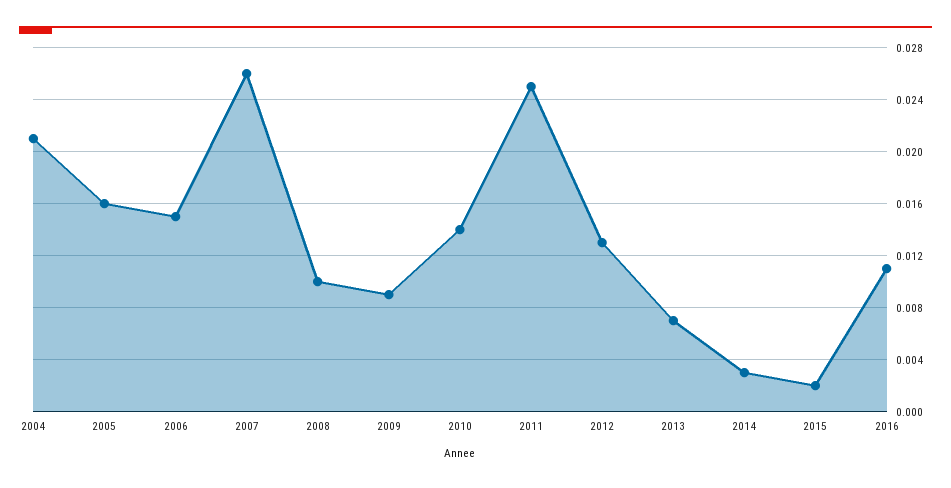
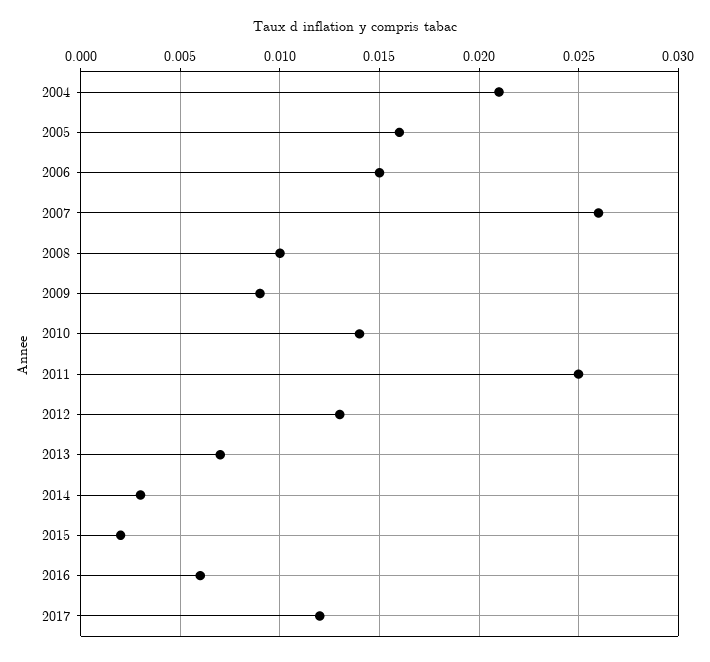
2016: 0.011 -> 0.006
2017: none -> 0.012

